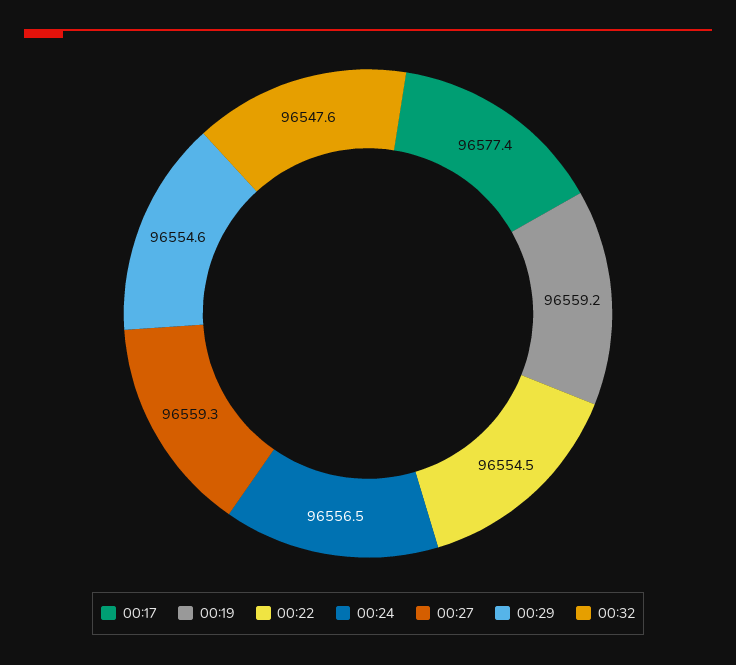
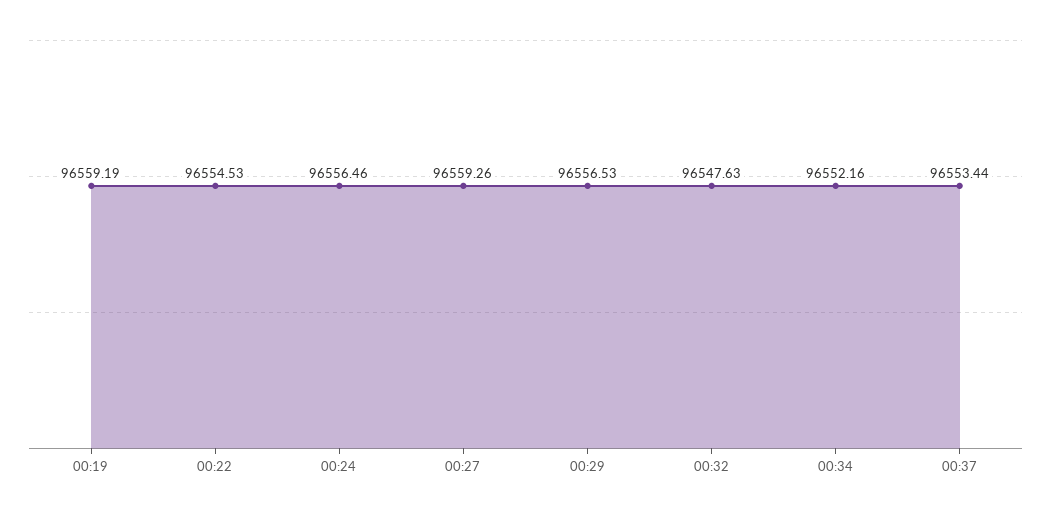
00:17: 96577.4 -> none
00:29: 96554.6 -> 96556.53
00:34: none -> 96552.16
00:37: none -> 96553.44

